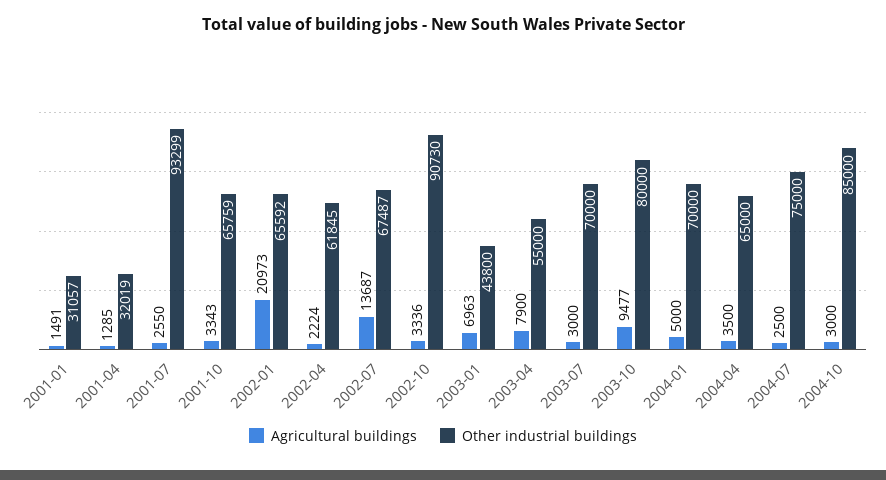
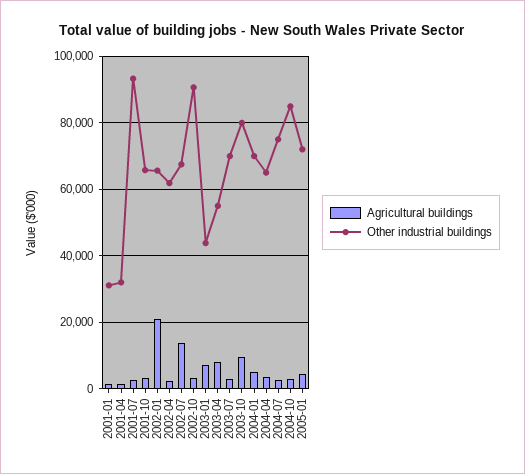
Agricultural buildings, 2005-01: none -> 4000
Other industrial buildings, 2005-01: none -> 72000

